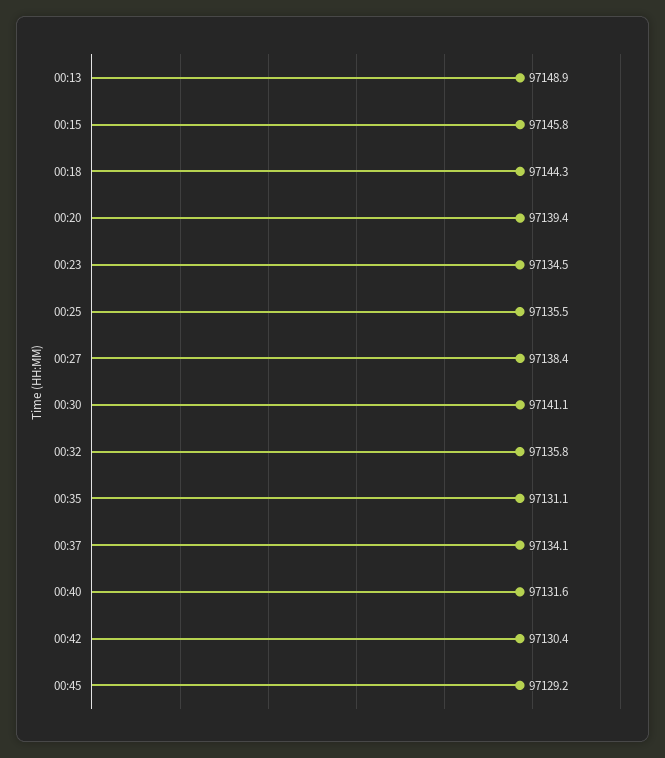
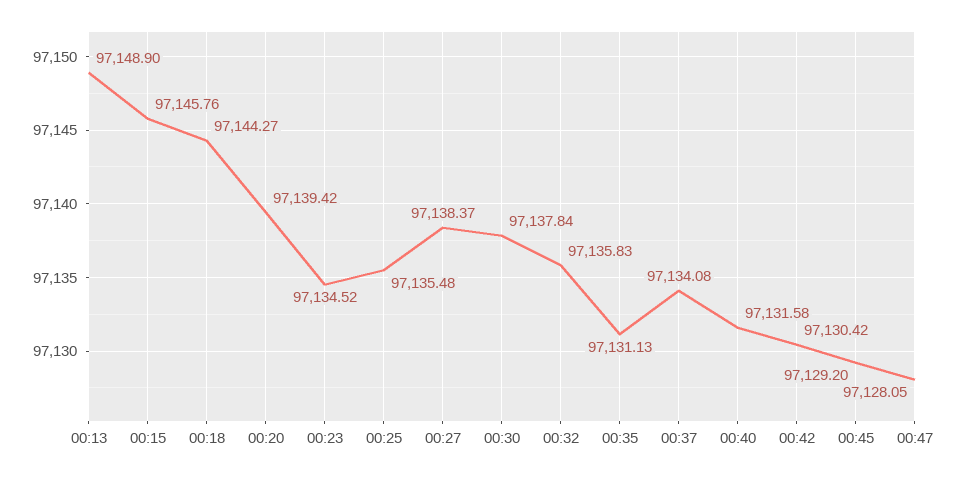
00:30: 97141.1 -> 97137.84
00:47: none -> 97128.05

